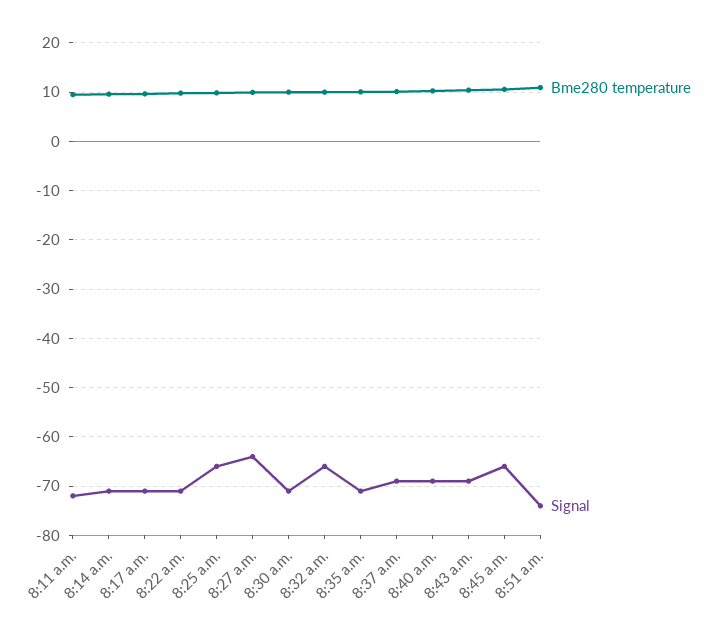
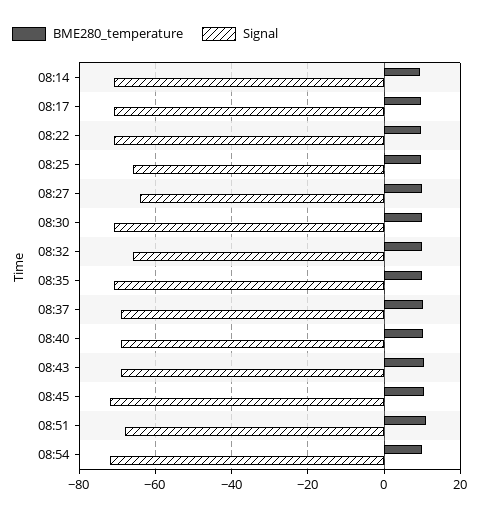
Bme280 temperature, 8:11 a.m.: 10 -> none
Signal, 8:11 a.m.: -72 -> none
Signal, 8:45 a.m.: -66 -> -72
Signal, 8:51 a.m.: -74 -> -68
Bme280 temperature, 08:54: none -> 10
Signal, 08:54: none -> -72

